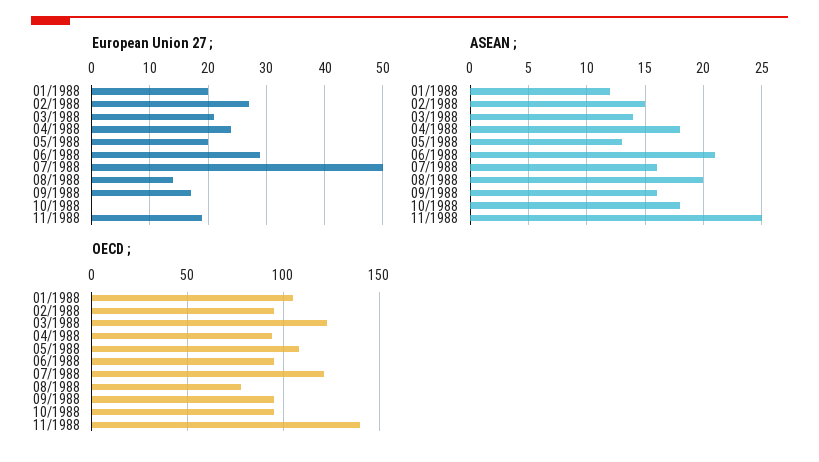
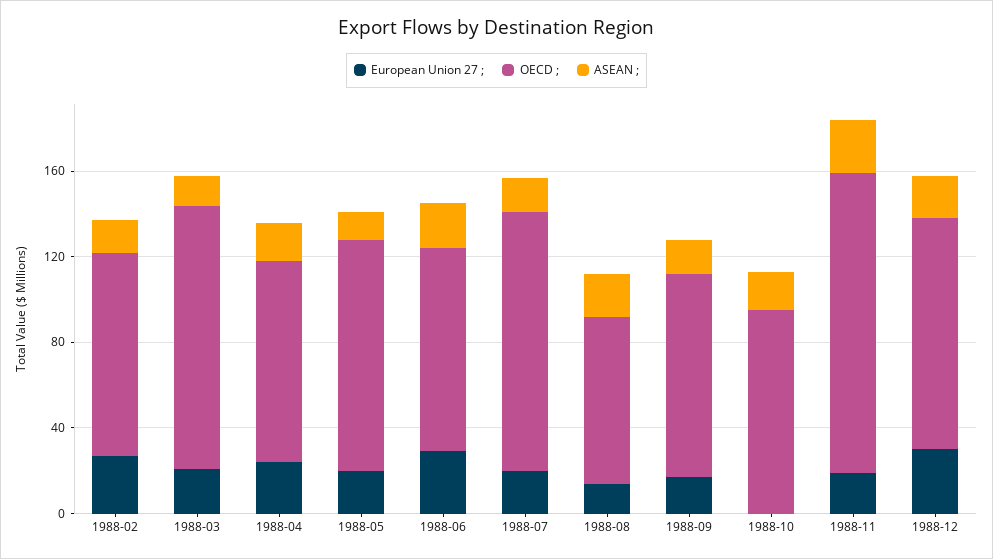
European Union 27 ;, 01/1988: 20 -> none
European Union 27 ;, 07/1988: 50 -> 20
ASEAN ;, 01/1988: 12 -> none
OECD ;, 01/1988: 105 -> none
European Union 27 ;, 1988-12: none -> 30
OECD ;, 1988-12: none -> 110
ASEAN ;, 1988-12: none -> 20

